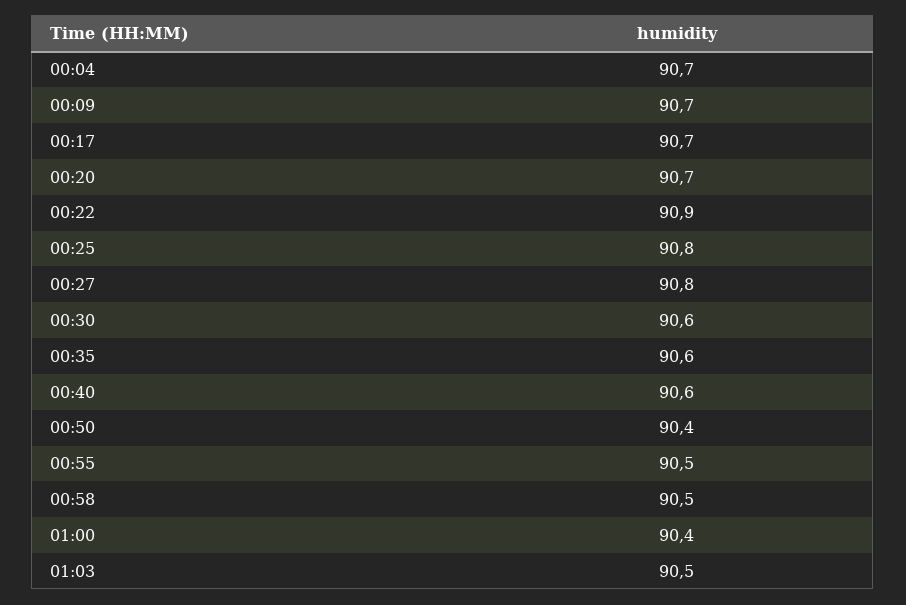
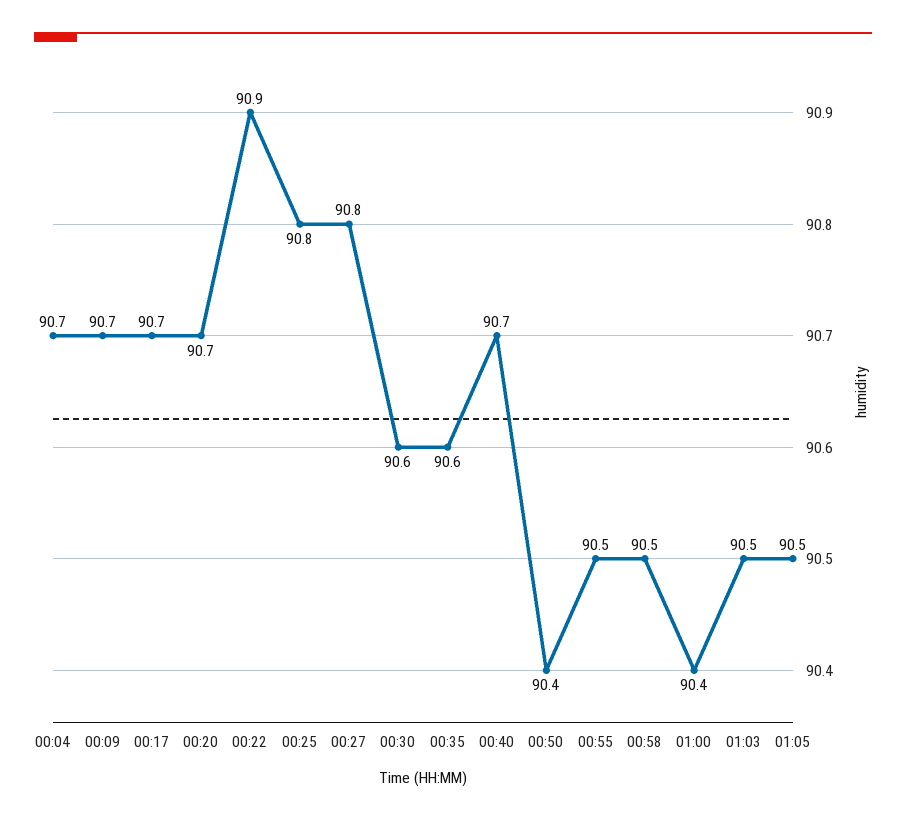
00:40: 90.6 -> 90.7
01:05: none -> 90.5

